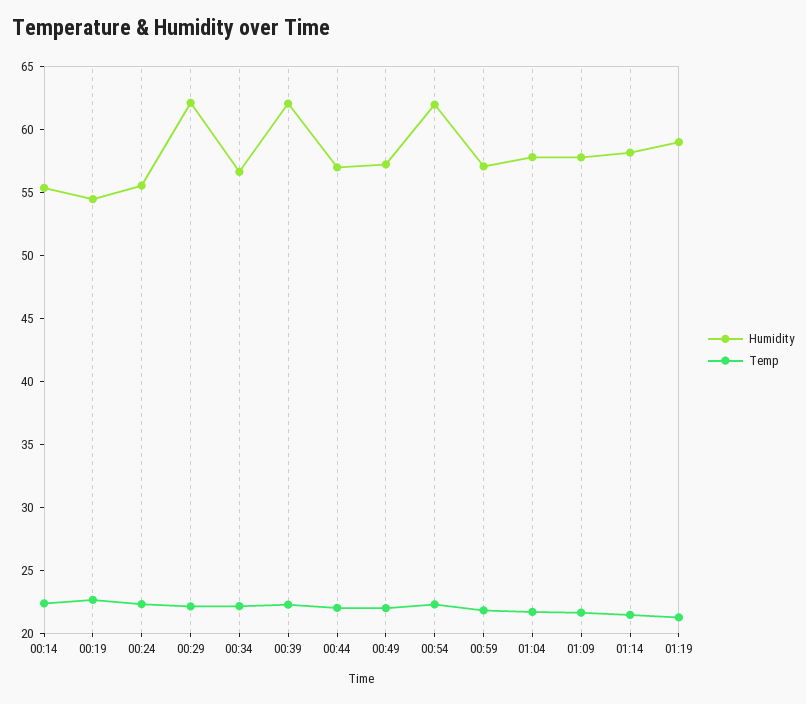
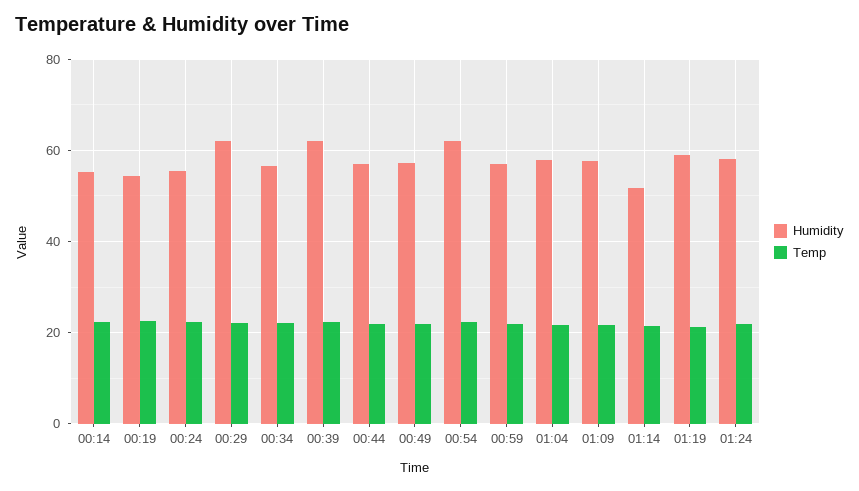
Humidity, 01:14: 58 -> 52
Humidity, 01:24: none -> 58
Temp, 01:24: none -> 22

